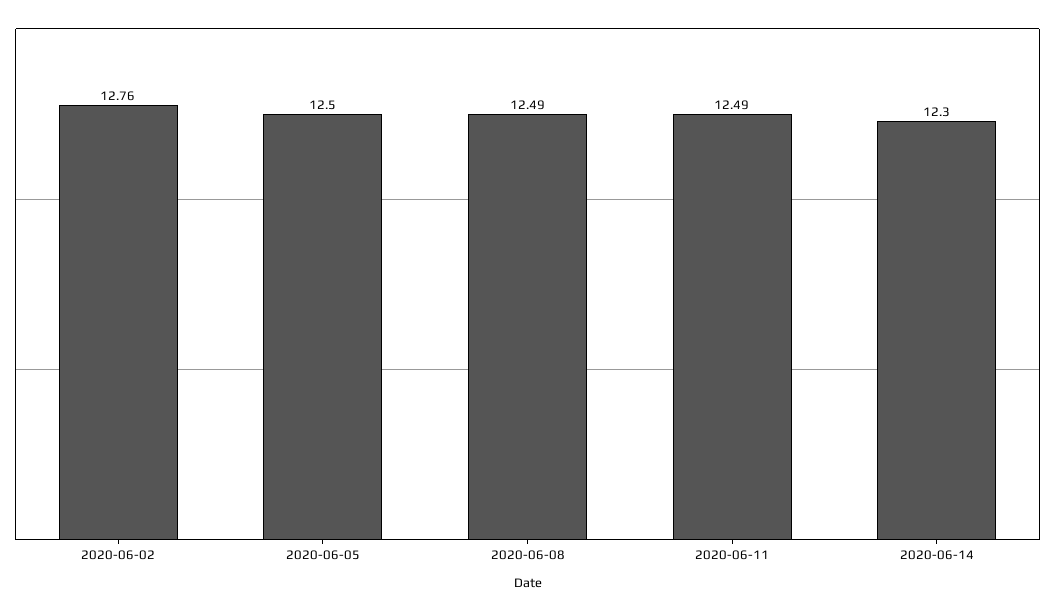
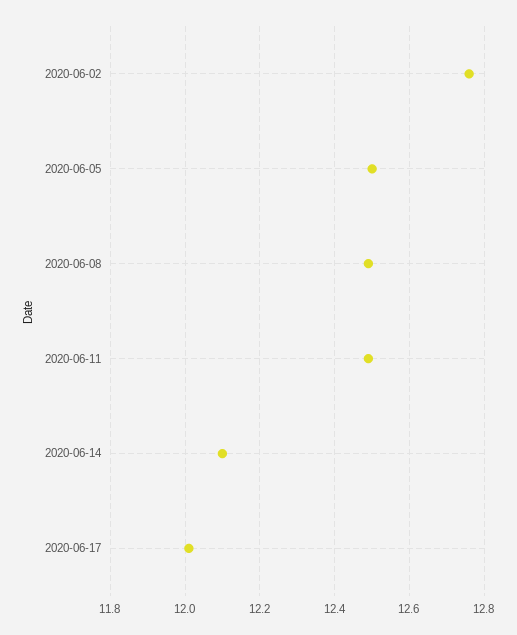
2020-06-14: 12.3 -> 12.1
2020-06-17: none -> 12

